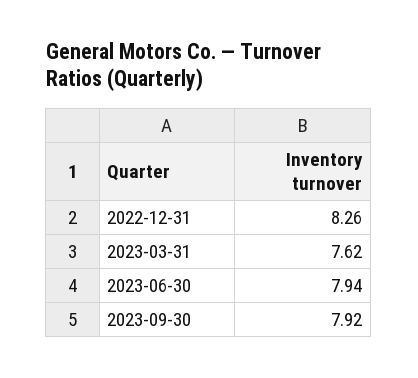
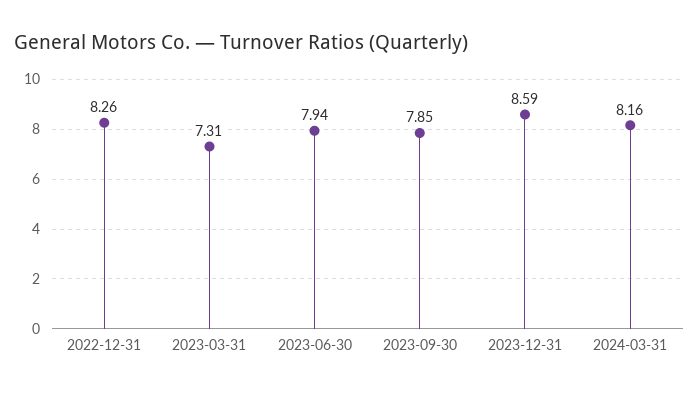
2023-03-31: 7.62 -> 7.31
2023-09-30: 7.92 -> 7.85
2023-12-31: none -> 8.59
2024-03-31: none -> 8.16

